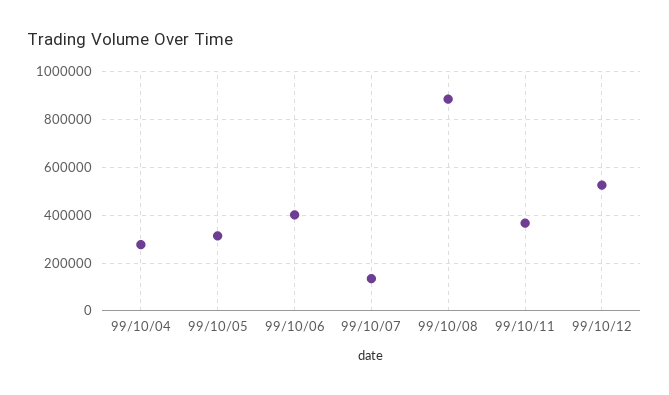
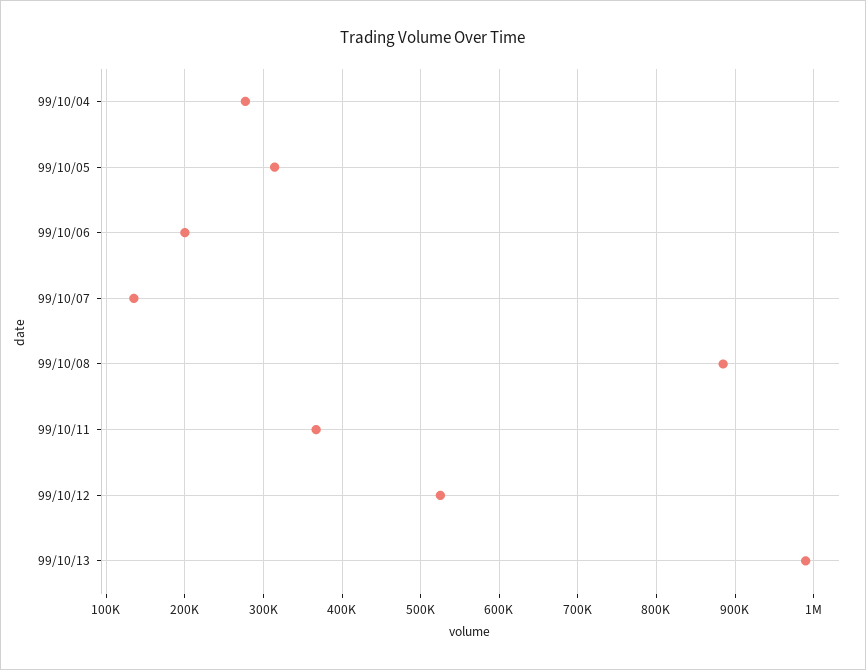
99/10/06: 400000 -> 200000
99/10/13: none -> 990000

